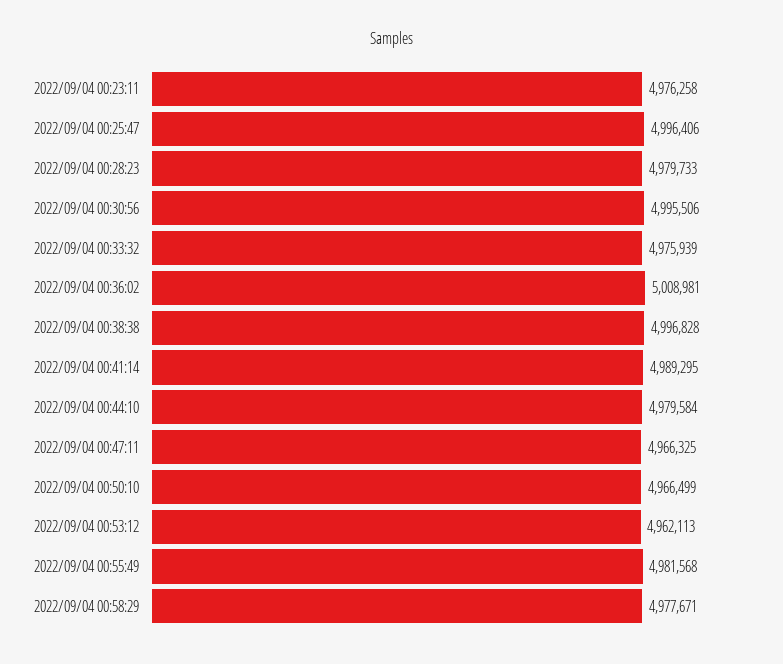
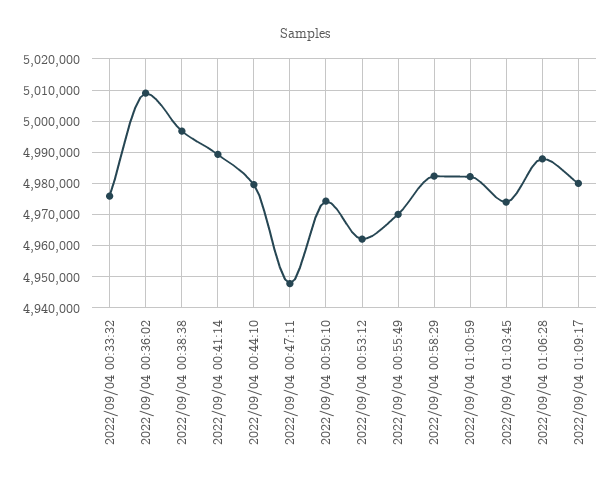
2022/09/04 00:23:11: 4976258 -> none
2022/09/04 00:25:47: 4996406 -> none
2022/09/04 00:28:23: 4979733 -> none
2022/09/04 00:30:56: 4995506 -> none
2022/09/04 00:47:11: 4966325 -> 4948000
2022/09/04 00:50:10: 4966499 -> 4974000
2022/09/04 00:55:49: 4981568 -> 4970000
2022/09/04 00:58:29: 4977671 -> 4982000
2022/09/04 01:00:59: none -> 4982000
2022/09/04 01:03:45: none -> 4974000
2022/09/04 01:06:28: none -> 4988000
2022/09/04 01:09:17: none -> 4980000

